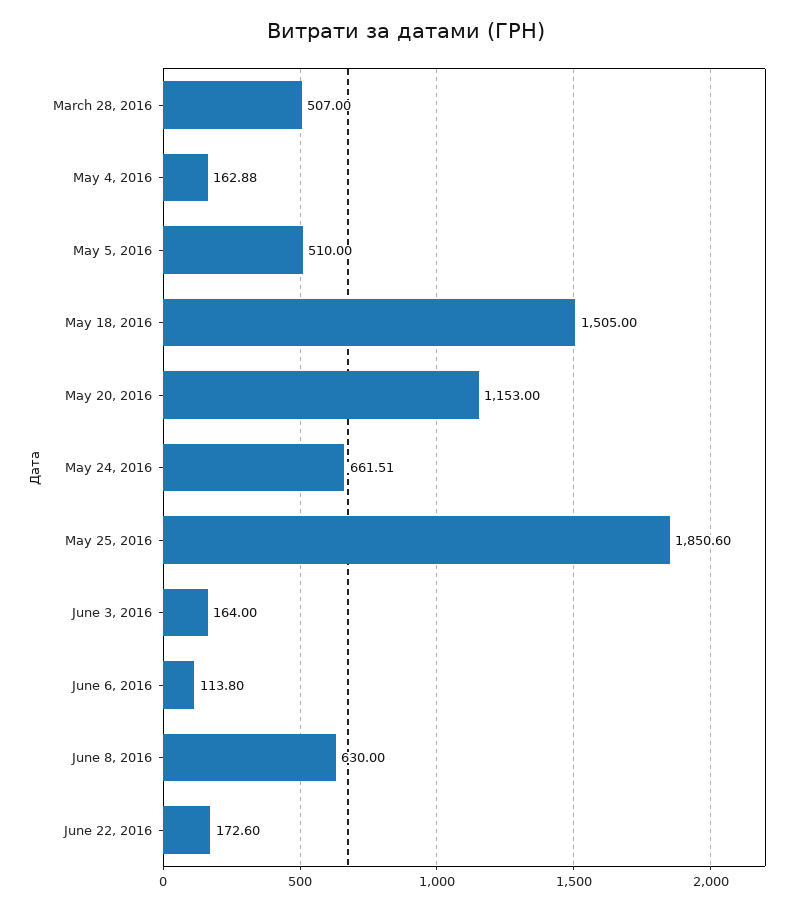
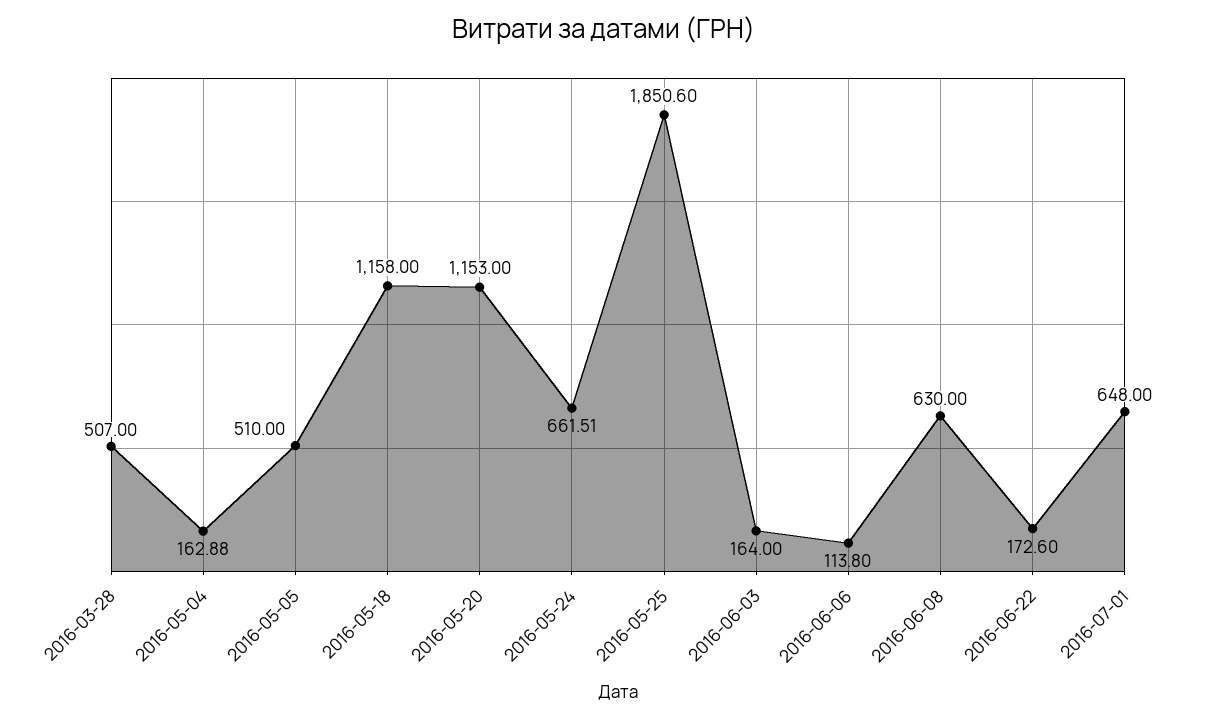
May 18, 2016: 1505 -> 1158
2016-07-01: none -> 648

